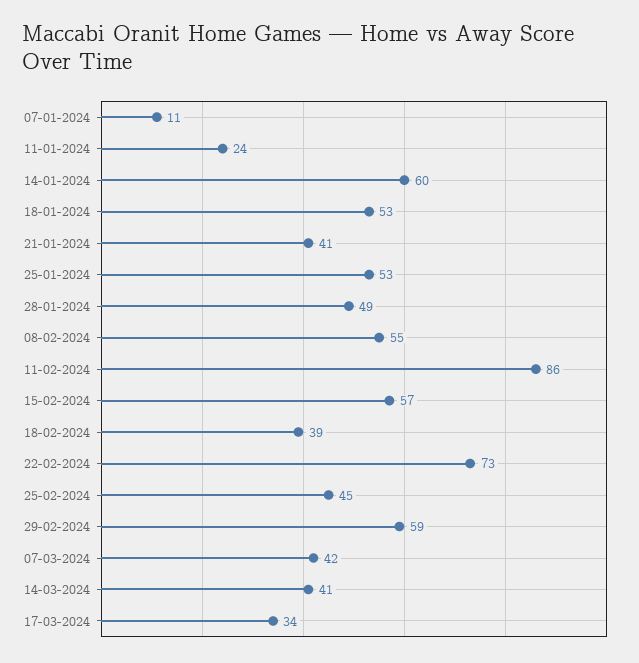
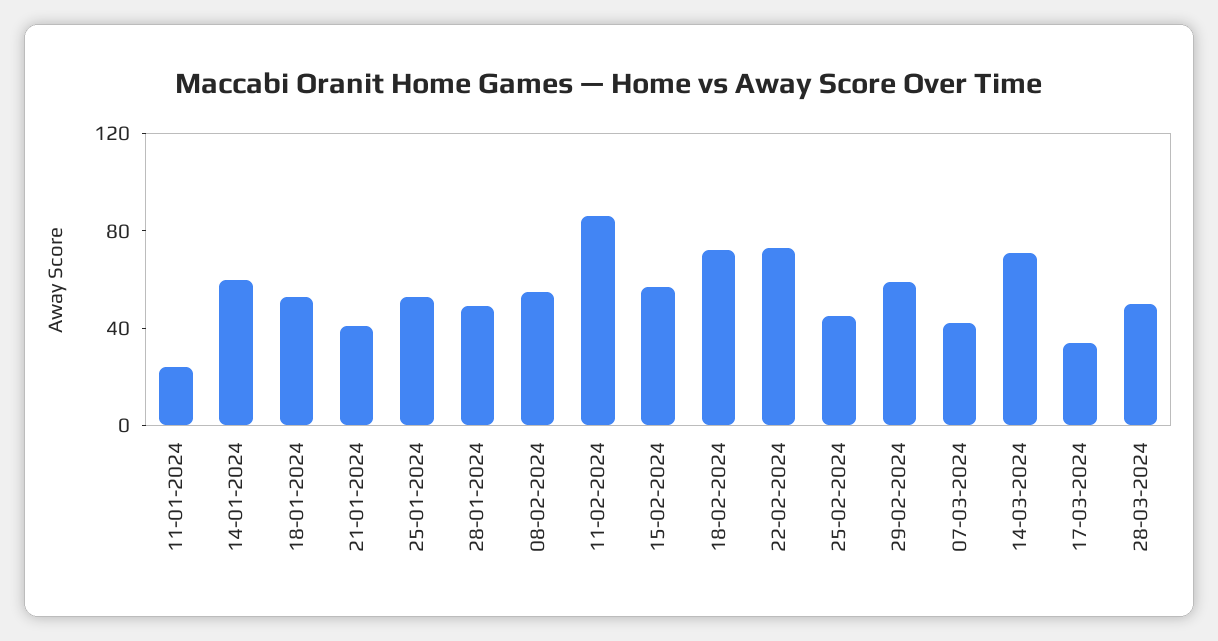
07-01-2024: 11 -> none
18-02-2024: 39 -> 70
14-03-2024: 41 -> 70
28-03-2024: none -> 50

